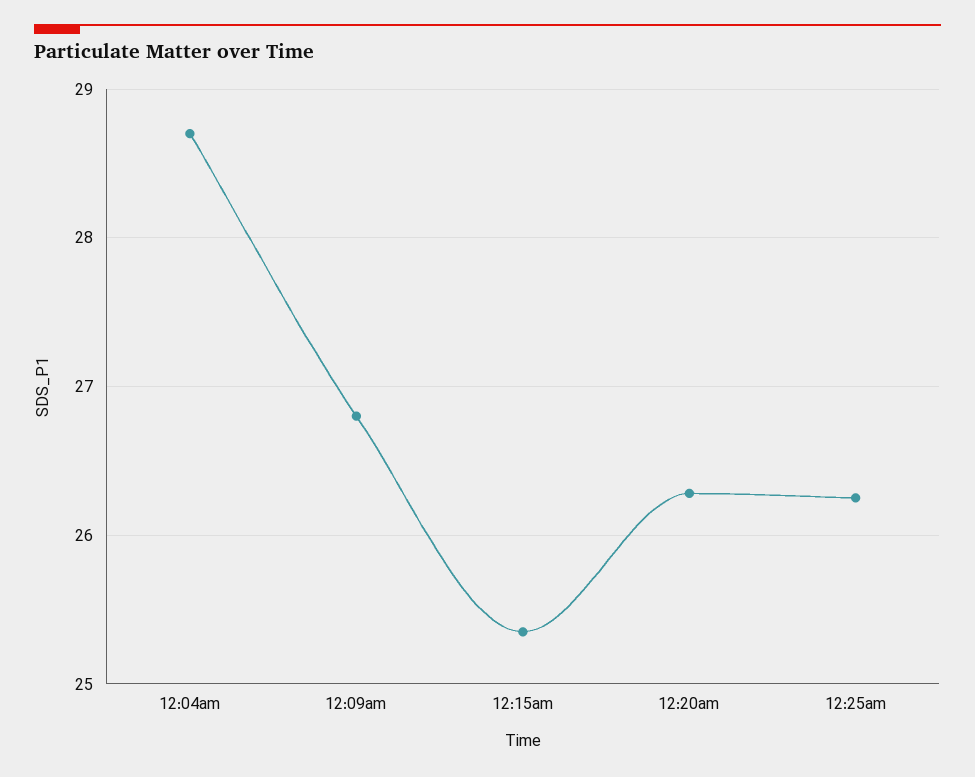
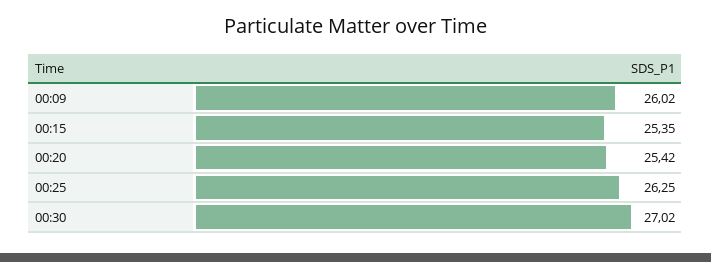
12:04am: 28.7 -> none
12:09am: 26.8 -> 26.02
12:20am: 26.3 -> 25.42
00:30: none -> 27.02

